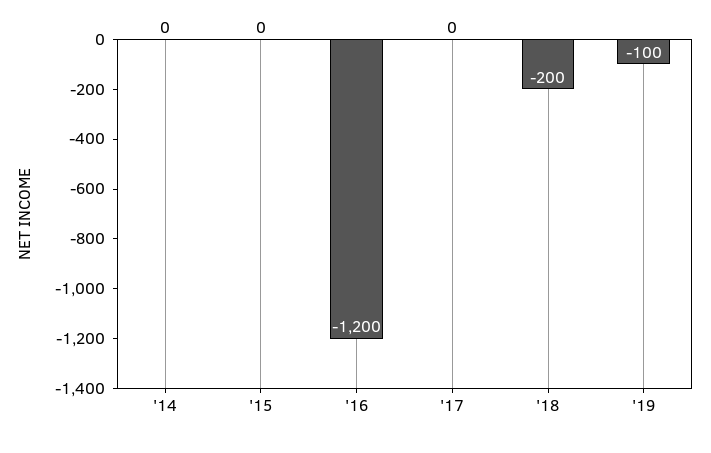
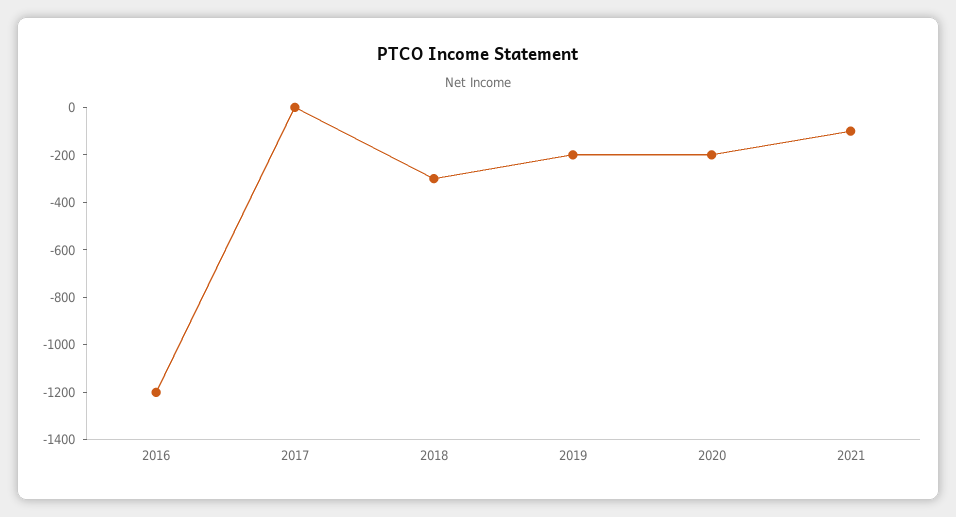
'14: 0 -> none
'15: 0 -> none
'18: -200 -> -300
'19: -100 -> -200
2020: none -> -200
2021: none -> -100

